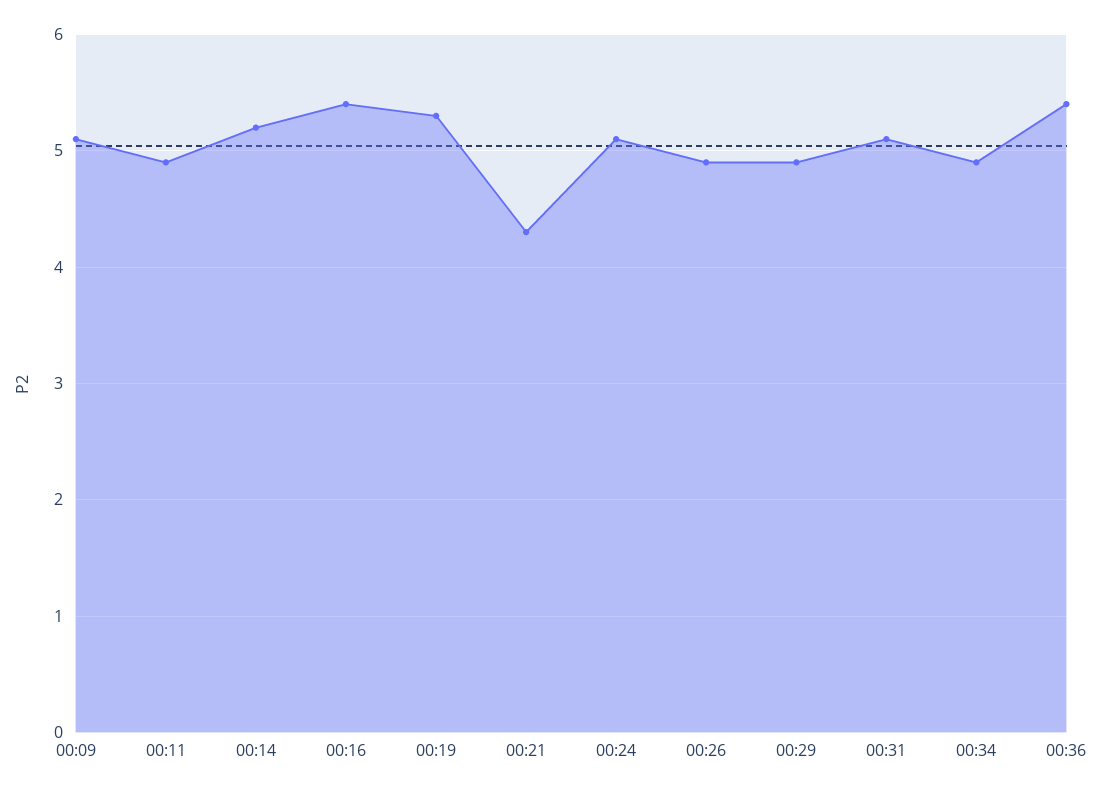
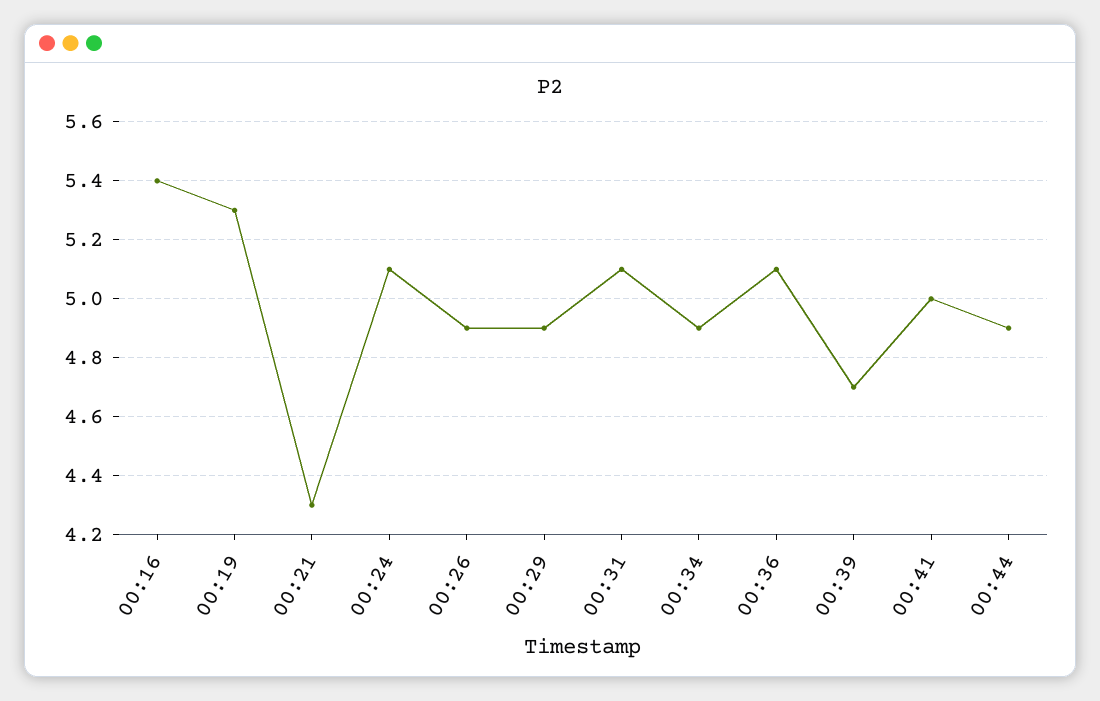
00:09: 5.1 -> none
00:11: 4.9 -> none
00:14: 5.2 -> none
00:36: 5.4 -> 5.1
00:39: none -> 4.7
00:41: none -> 5
00:44: none -> 4.9

